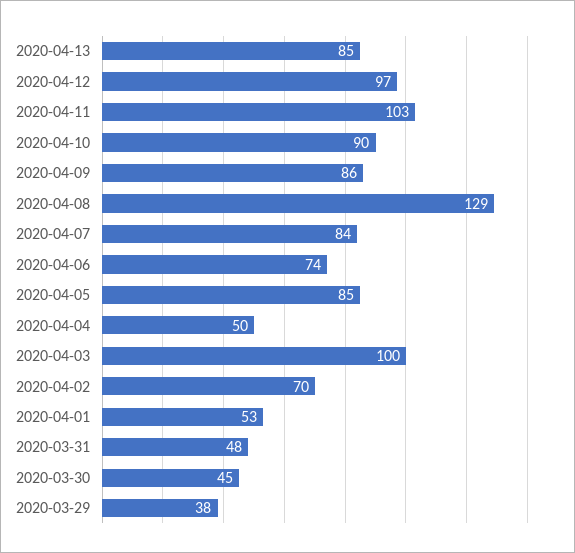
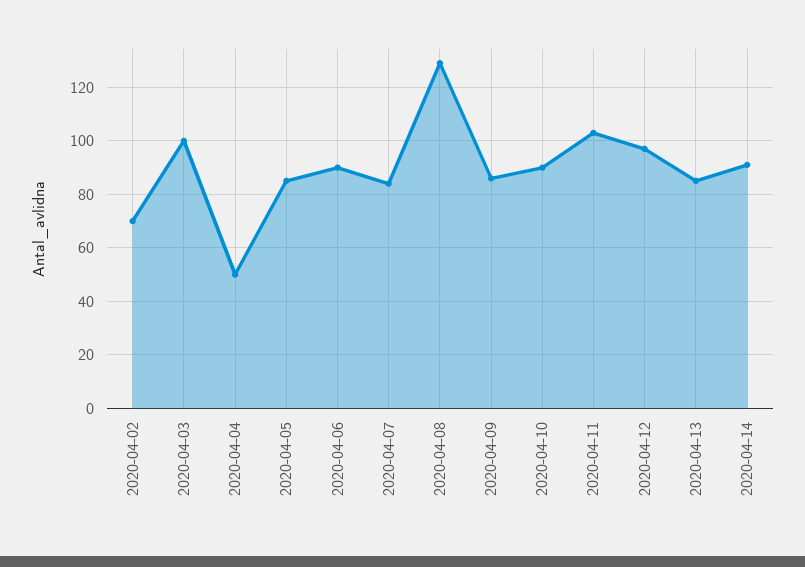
2020-04-06: 74 -> 90
2020-04-01: 53 -> none
2020-03-31: 48 -> none
2020-03-30: 45 -> none
2020-03-29: 38 -> none
2020-04-14: none -> 90

